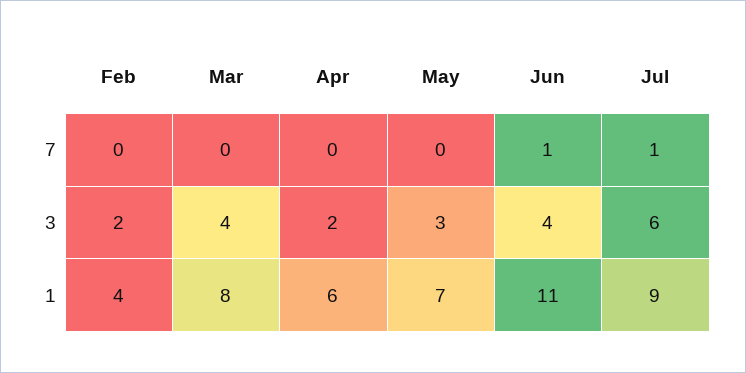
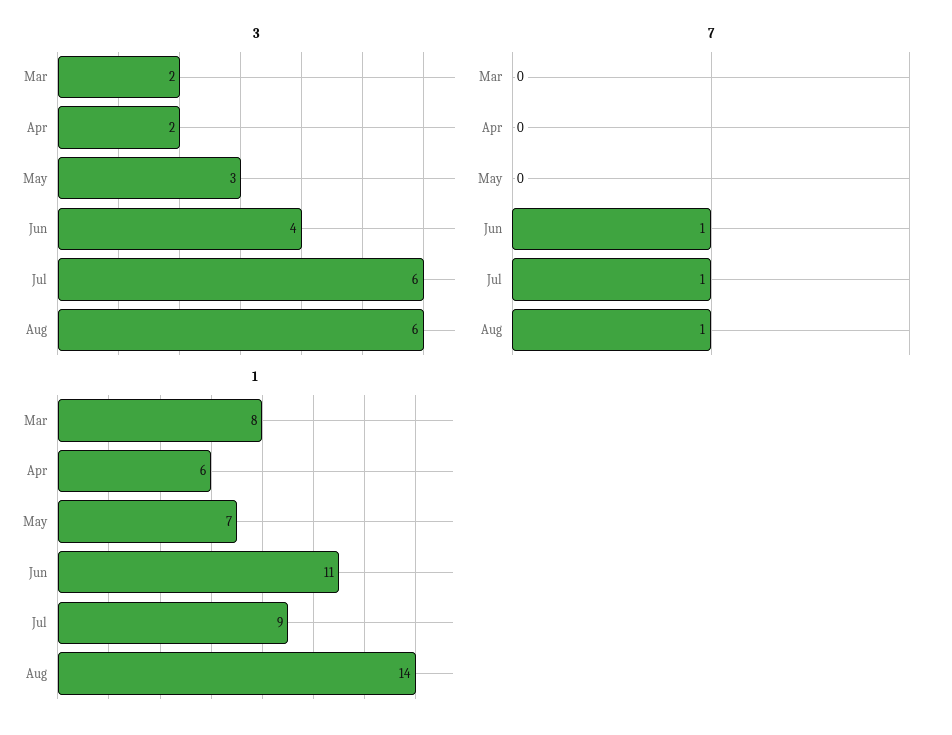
7, Feb: 0 -> none
3, Feb: 2 -> none
3, Mar: 4 -> 2
1, Feb: 4 -> none
3, Aug: none -> 6
7, Aug: none -> 1
1, Aug: none -> 14

